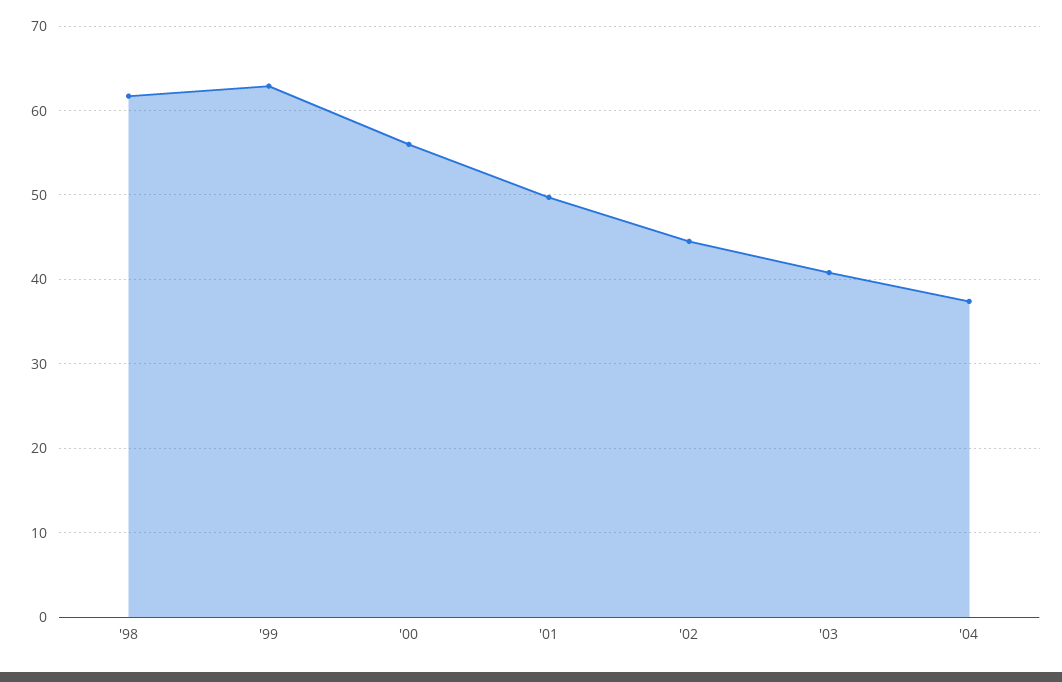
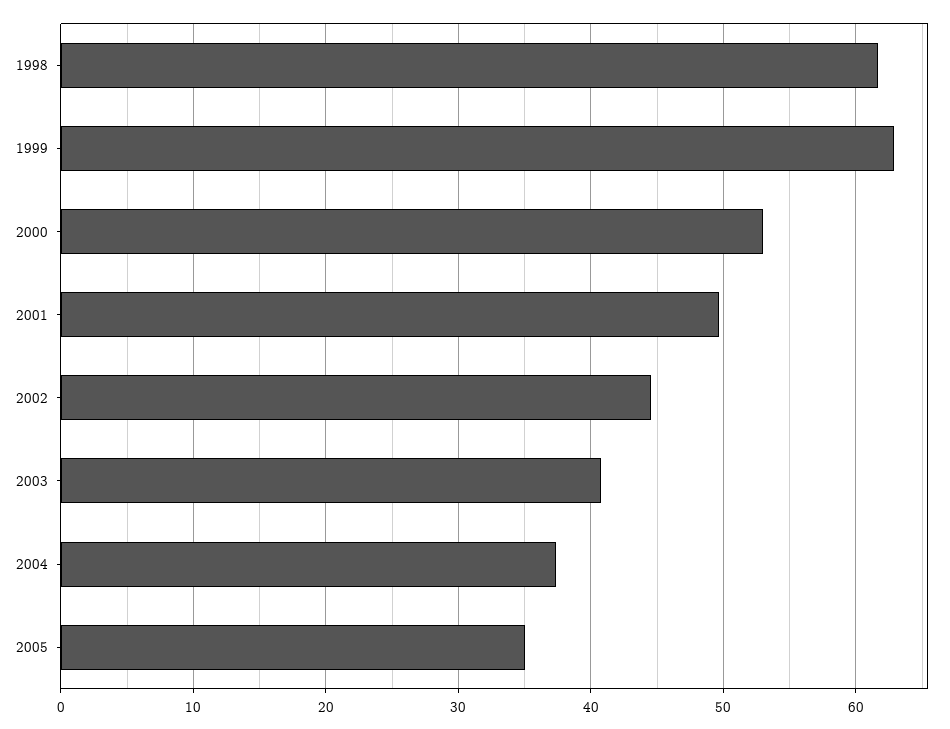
'00: 56 -> 53
2005: none -> 35

